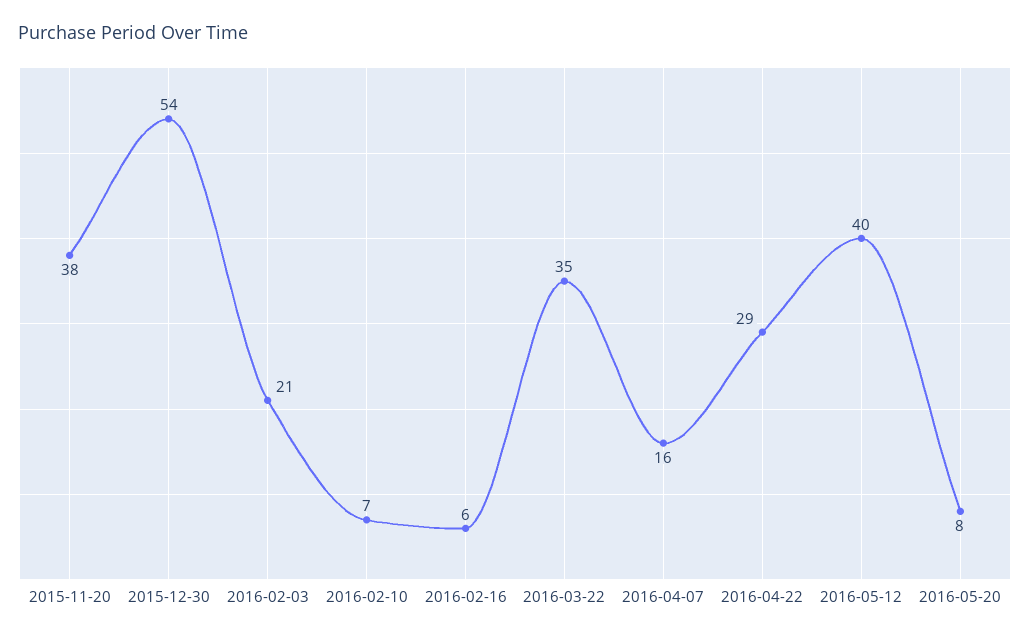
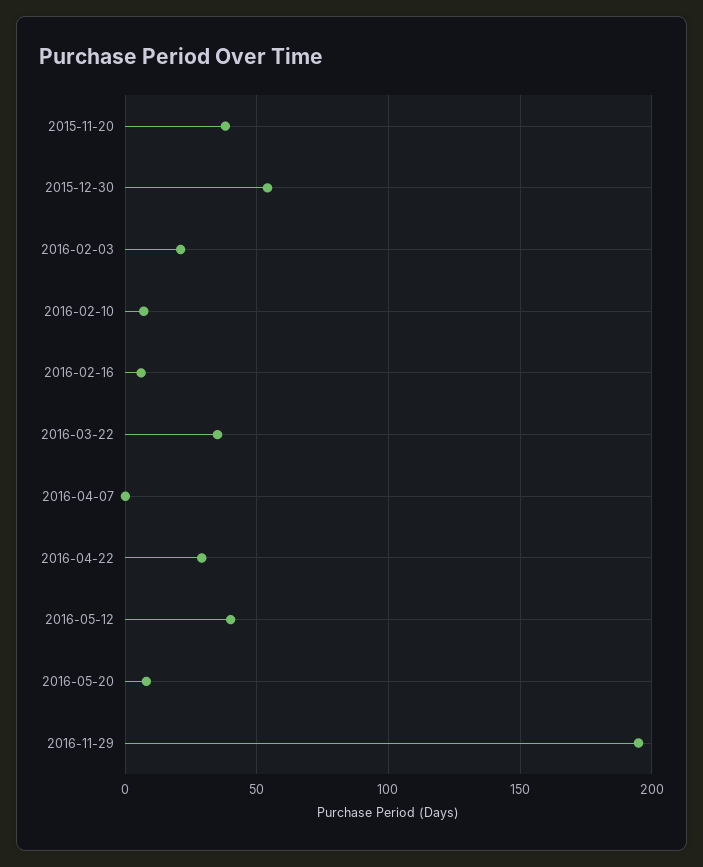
2016-04-07: 16 -> 0
2016-11-29: none -> 195

